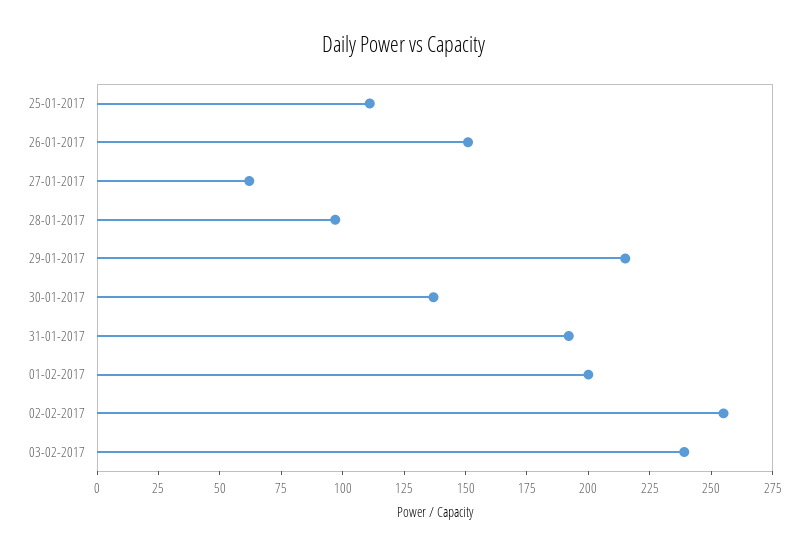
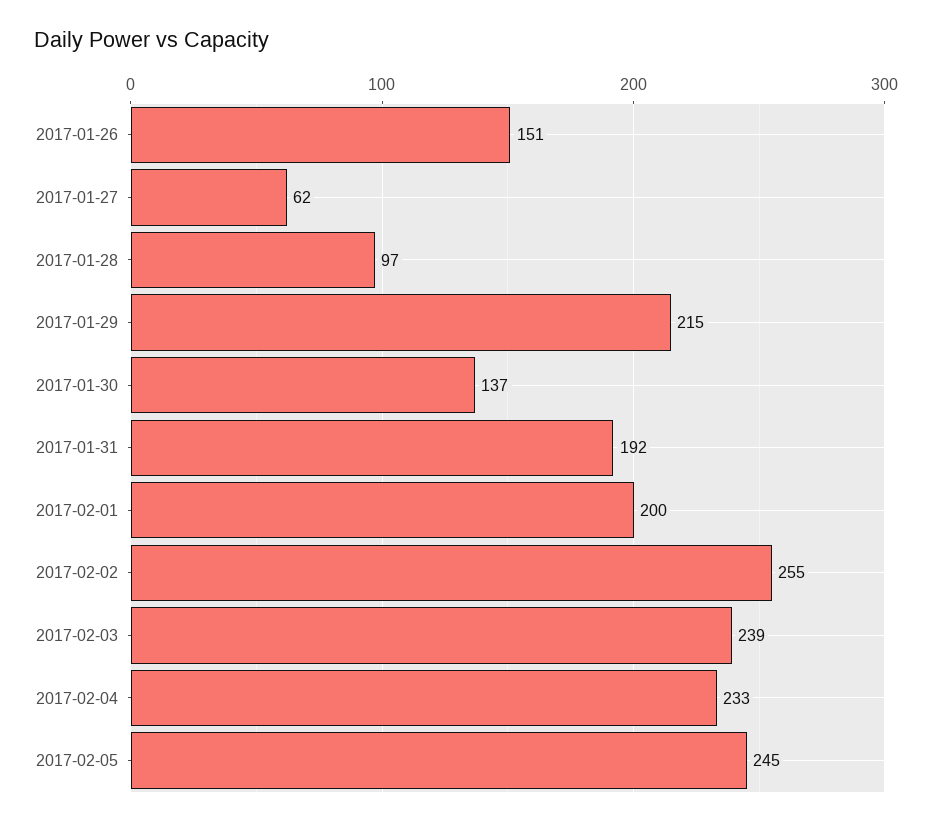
25-01-2017: 110 -> none
2017-02-04: none -> 233
2017-02-05: none -> 245

